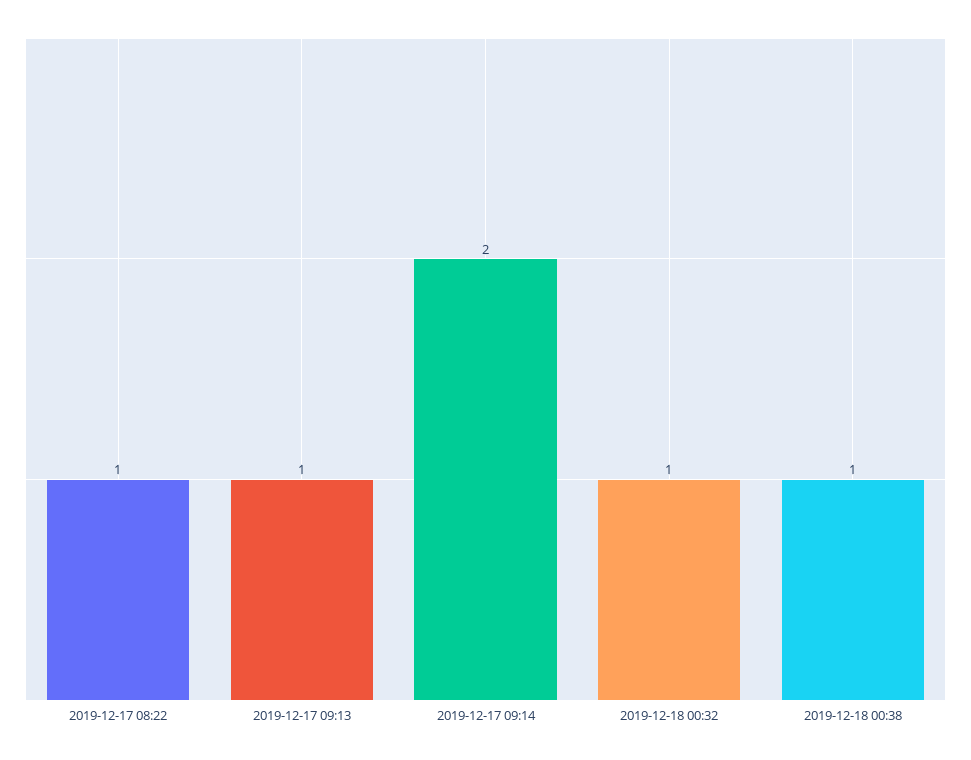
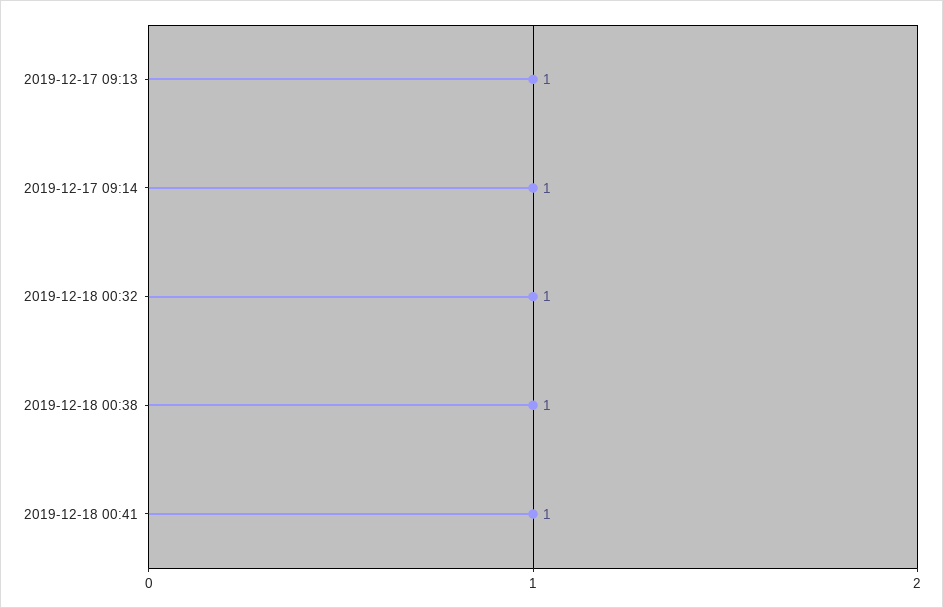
2019-12-17 08:22: 1 -> none
2019-12-17 09:14: 2 -> 1
2019-12-18 00:41: none -> 1

